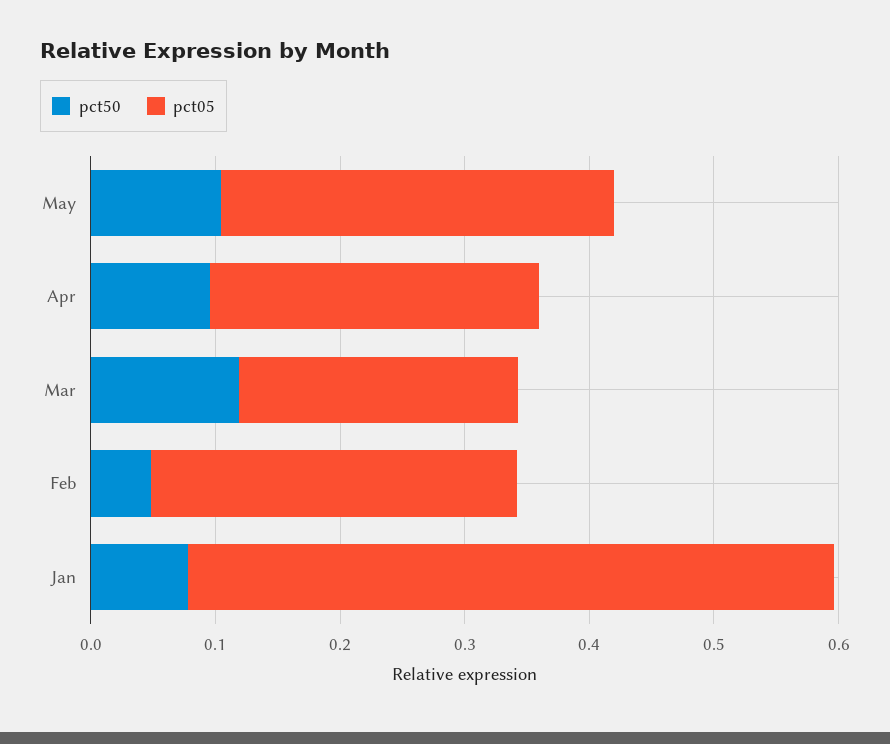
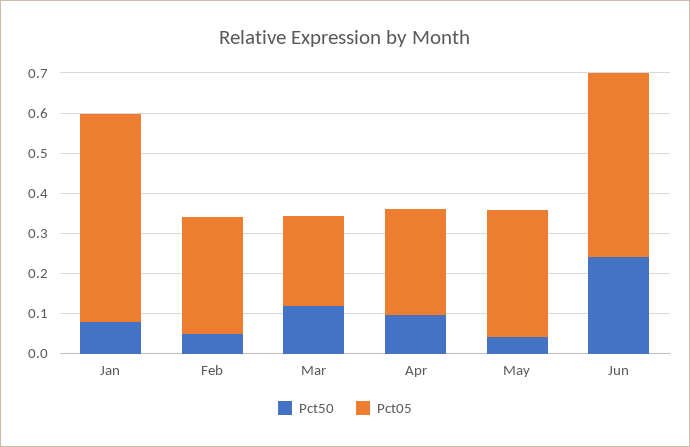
pct50, May: 0.1 -> 0.04
pct50, Jun: none -> 0.24
pct05, Jun: none -> 0.46

